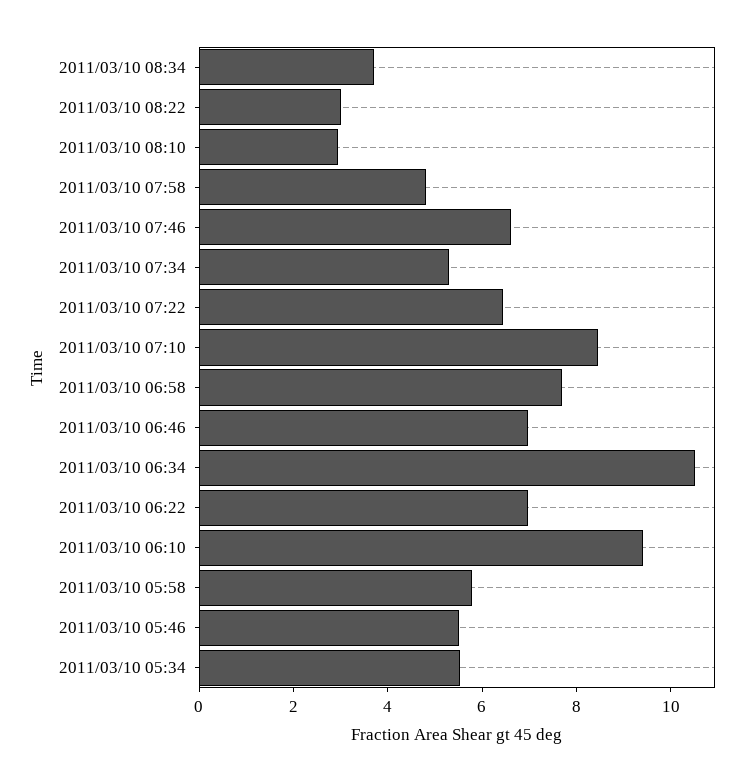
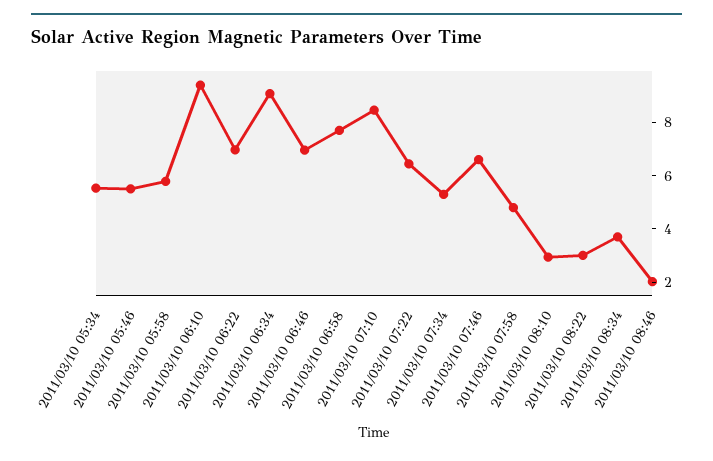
2011/03/10 06:34: 10.5 -> 9
2011/03/10 08:46: none -> 2

